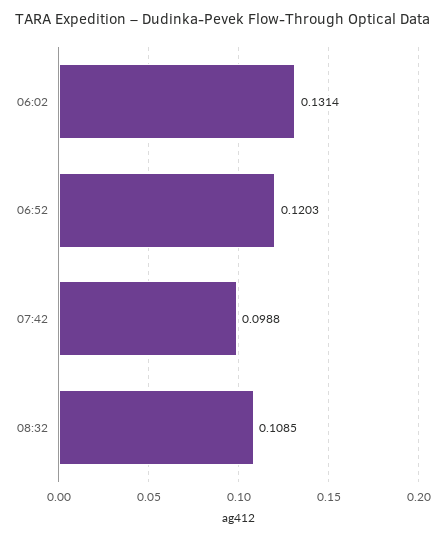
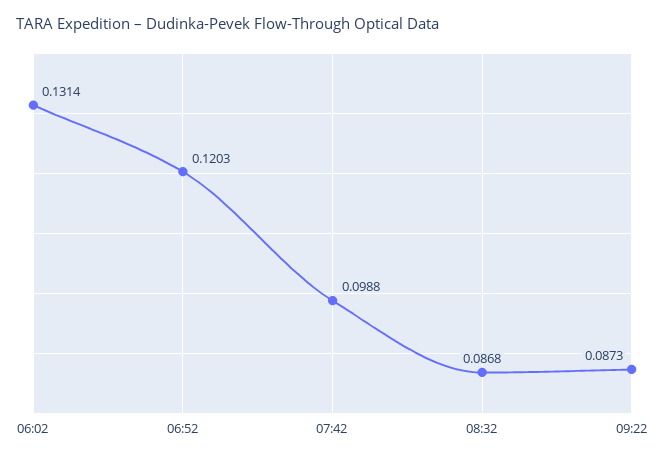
08:32: 0.1085 -> 0.0868
09:22: none -> 0.0873

